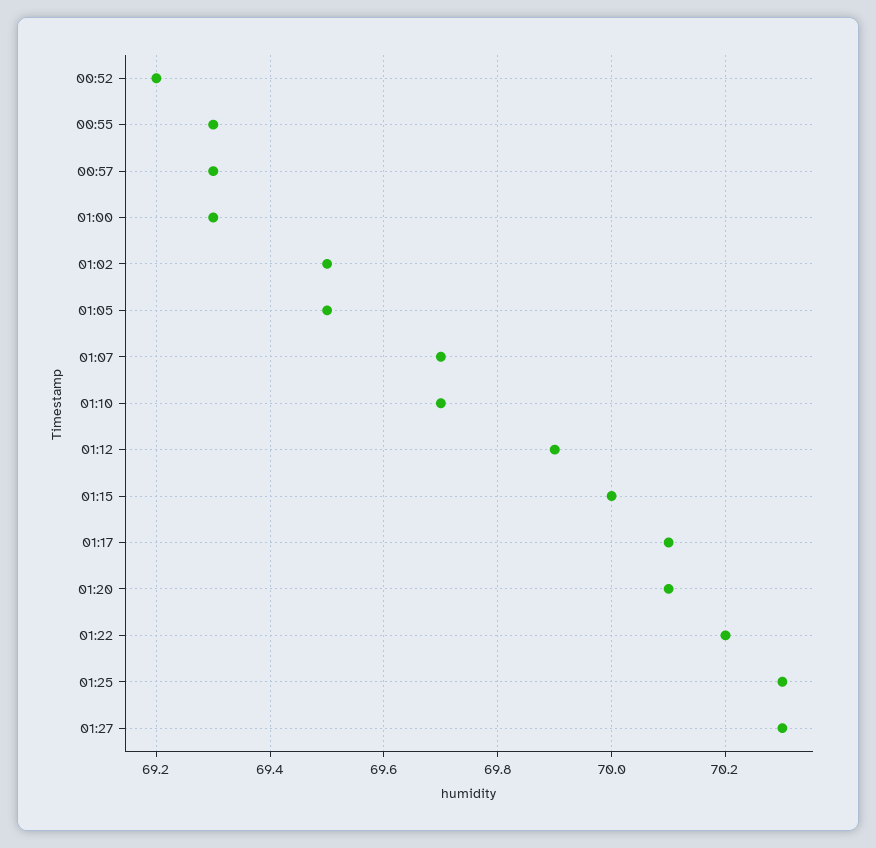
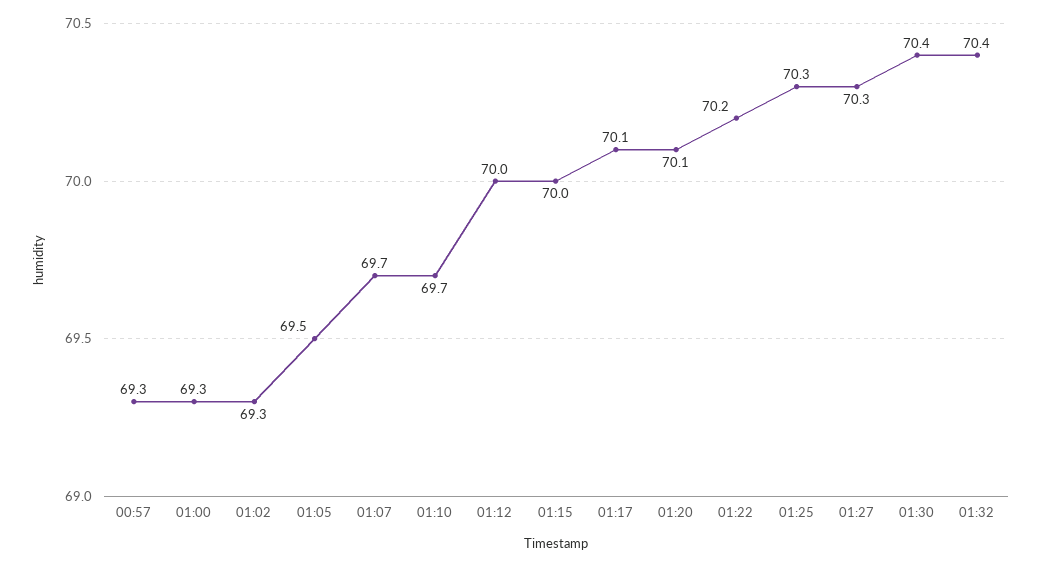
00:52: 69.2 -> none
00:55: 69.3 -> none
01:02: 69.5 -> 69.3
01:12: 69.9 -> 70
01:30: none -> 70.4
01:32: none -> 70.4

